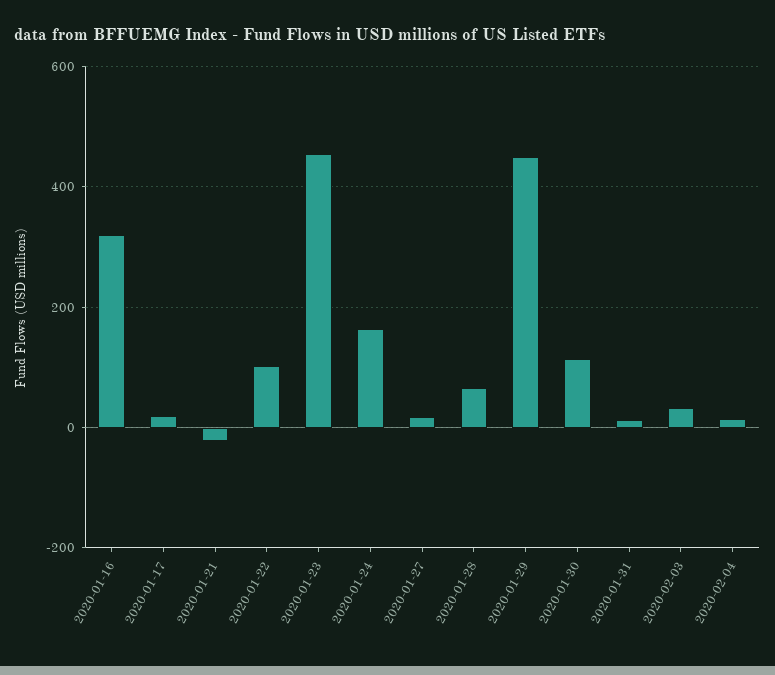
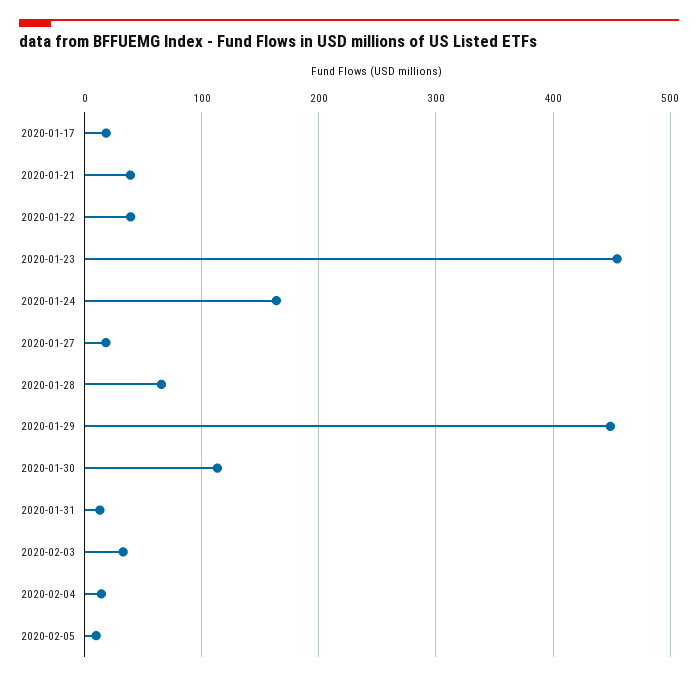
2020-01-16: 320 -> none
2020-01-21: -20 -> 40
2020-01-22: 100 -> 40
2020-02-05: none -> 10

